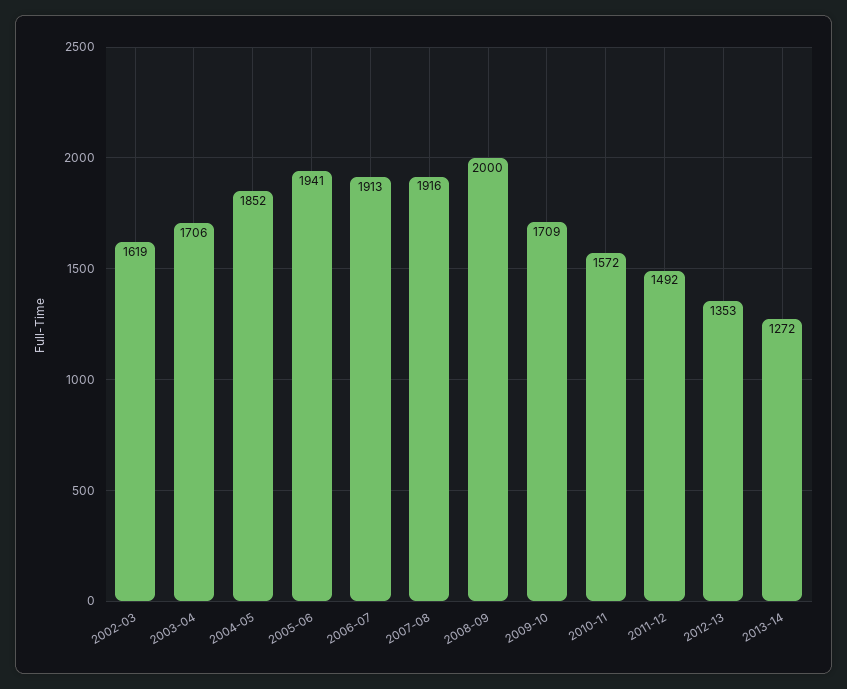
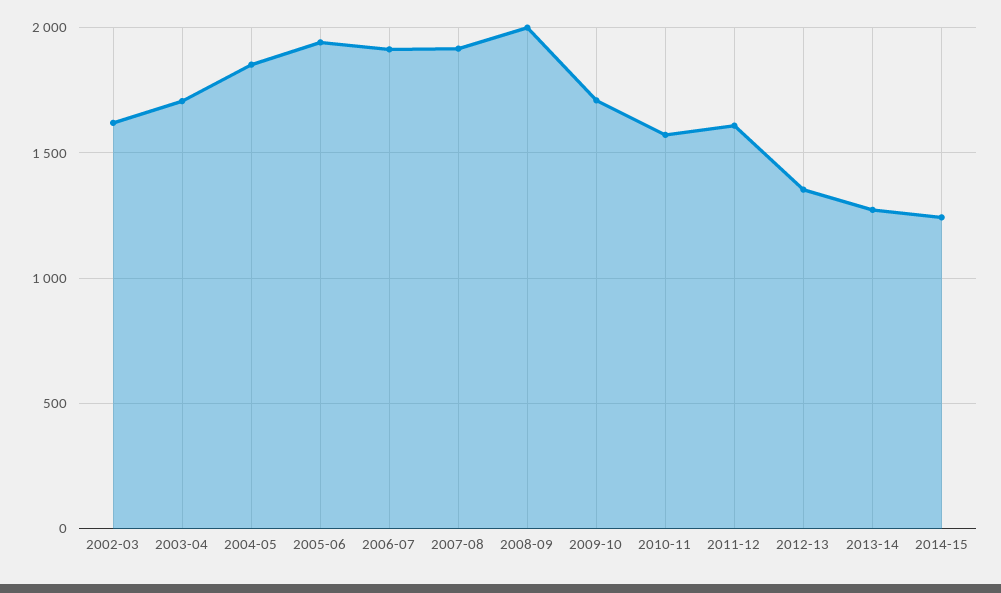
2011-12: 1492 -> 1600
2014-15: none -> 1250

